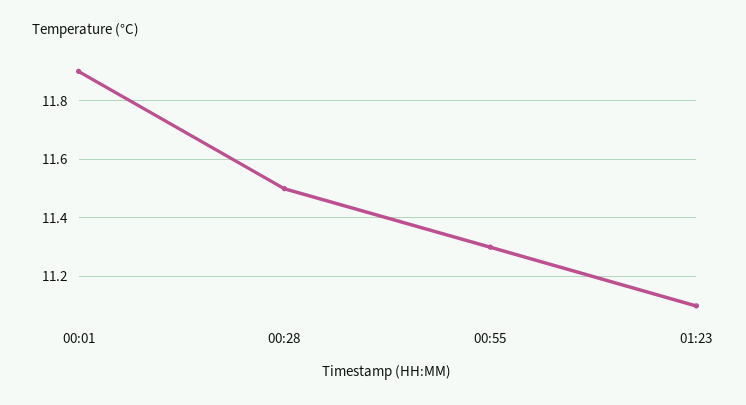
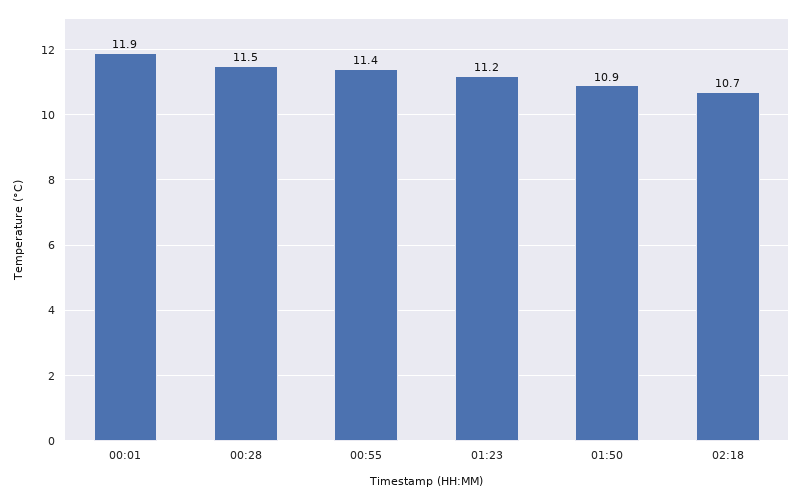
00:55: 11.3 -> 11.4
01:23: 11.1 -> 11.2
01:50: none -> 10.9
02:18: none -> 10.7

